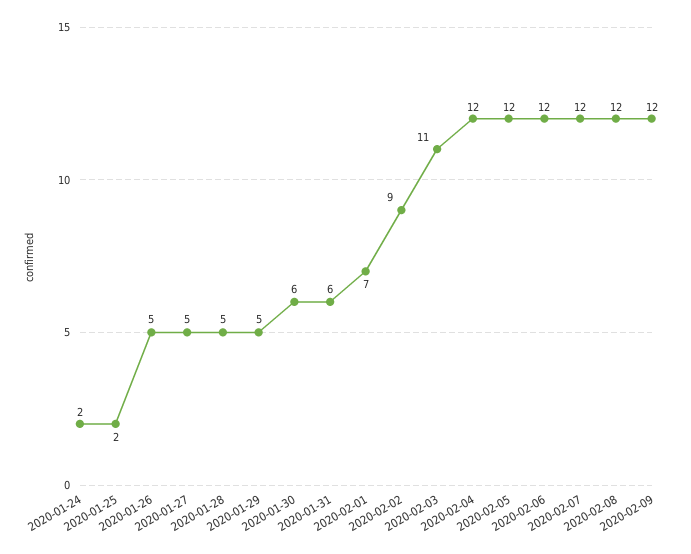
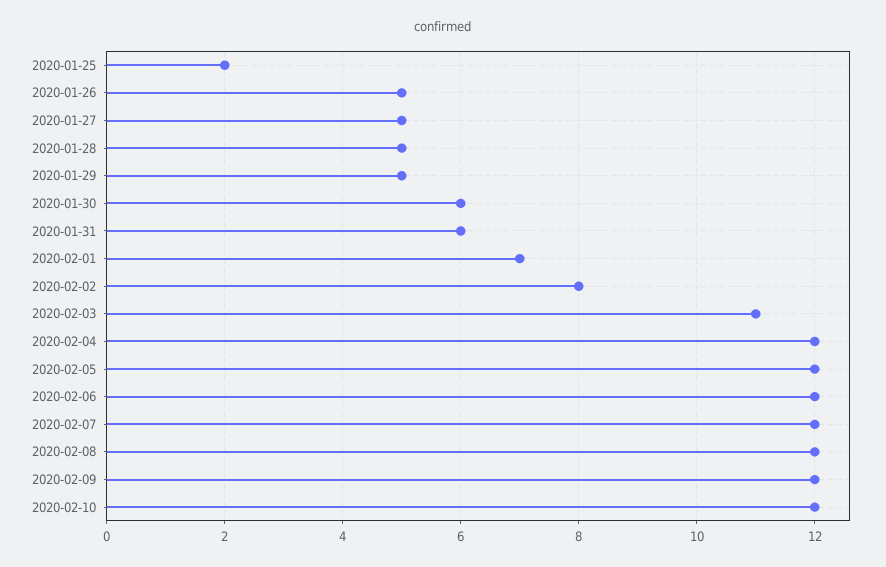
2020-01-24: 2 -> none
2020-02-02: 9 -> 8
2020-02-10: none -> 12

